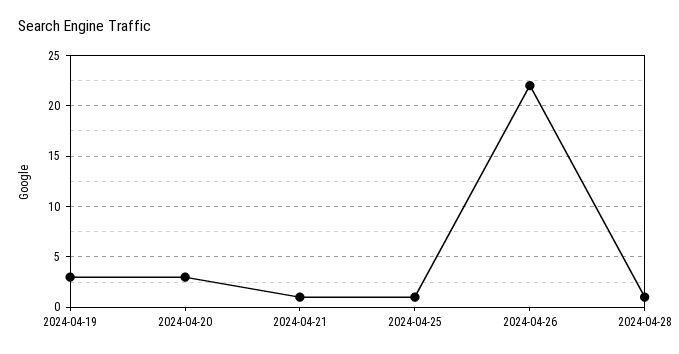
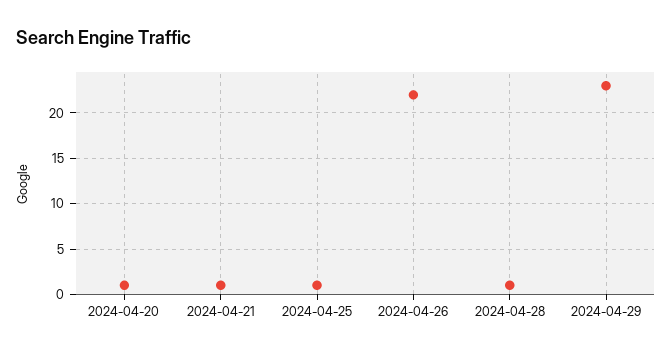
2024-04-19: 3 -> none
2024-04-20: 3 -> 1
2024-04-29: none -> 23

